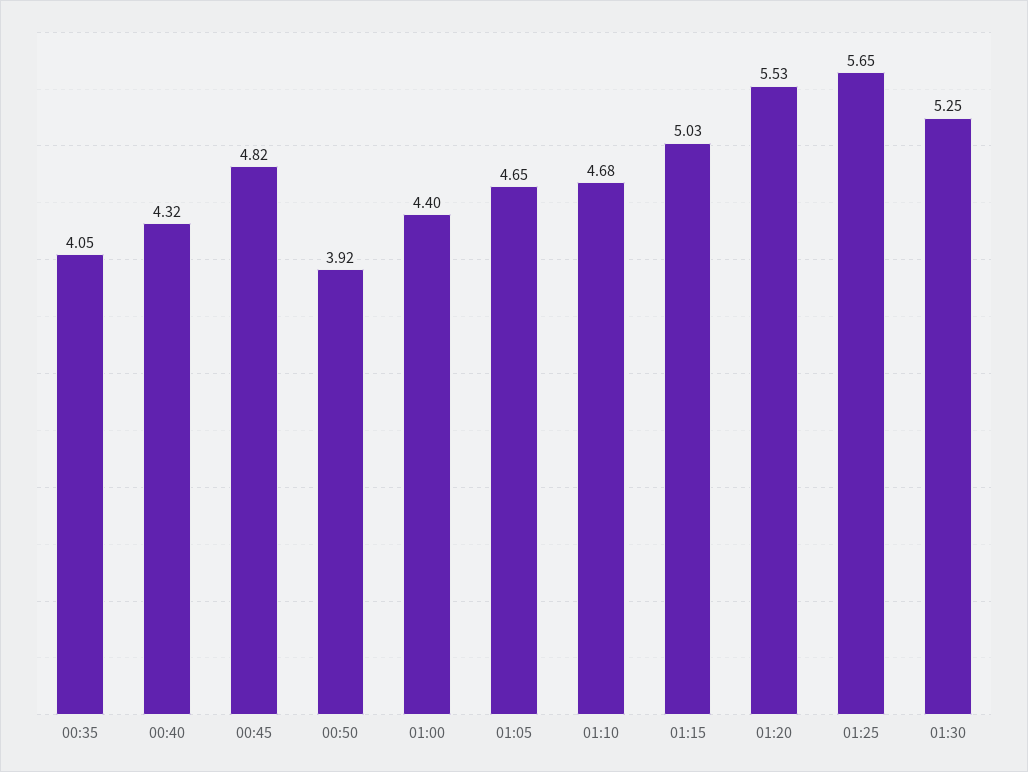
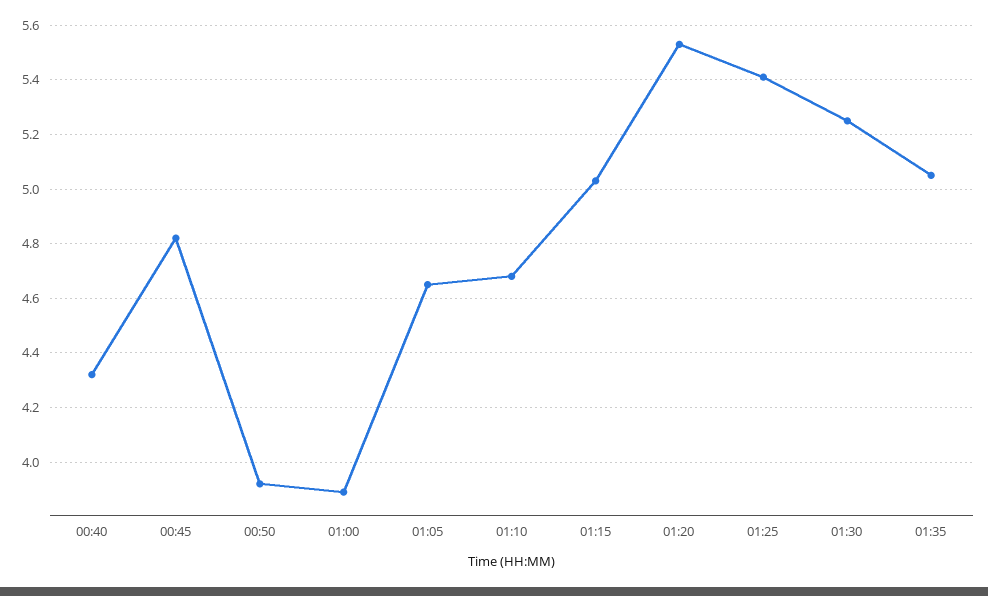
00:35: 4.05 -> none
01:00: 4.4 -> 3.9
01:25: 5.65 -> 5.4
01:35: none -> 5.05

